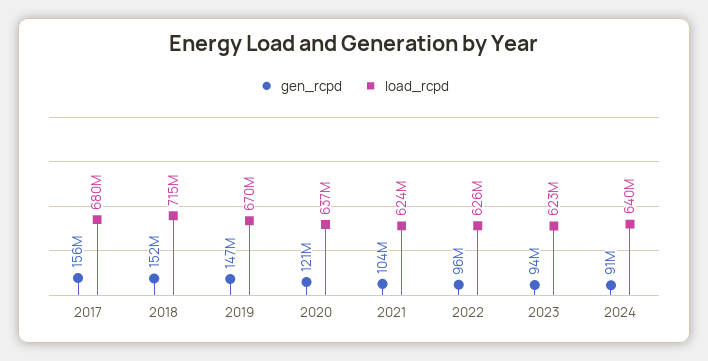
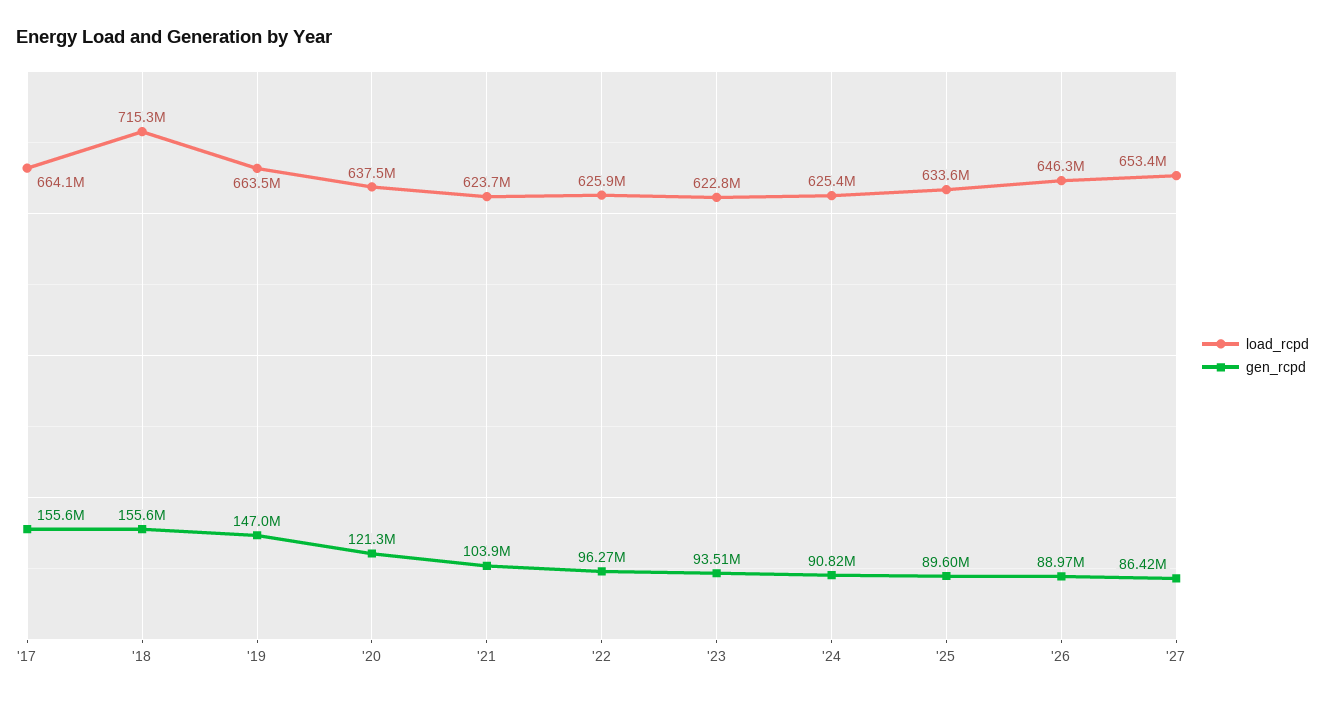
load_rcpd, 2017: 680000000 -> 664100000
gen_rcpd, 2018: 152000000 -> 155600000
load_rcpd, 2019: 670000000 -> 663500000
load_rcpd, 2024: 640000000 -> 625400000
load_rcpd, '25: none -> 633600000
gen_rcpd, '25: none -> 89600000
load_rcpd, '26: none -> 646300000
gen_rcpd, '26: none -> 88970000
load_rcpd, '27: none -> 653400000
gen_rcpd, '27: none -> 86420000

